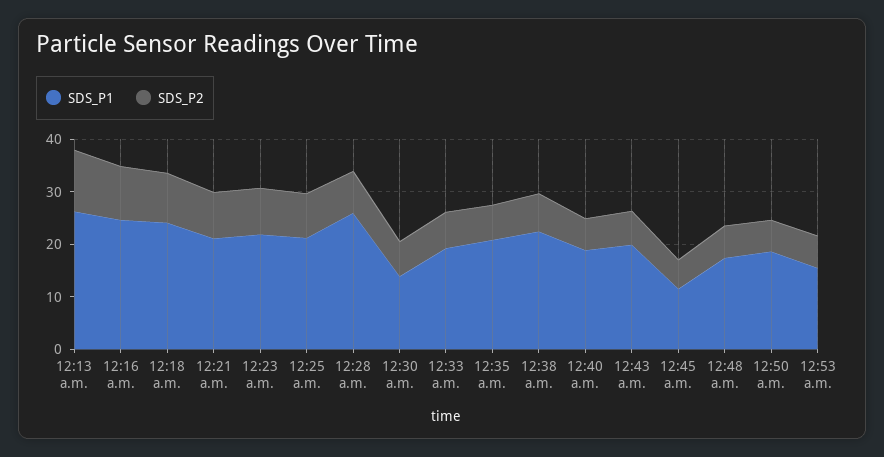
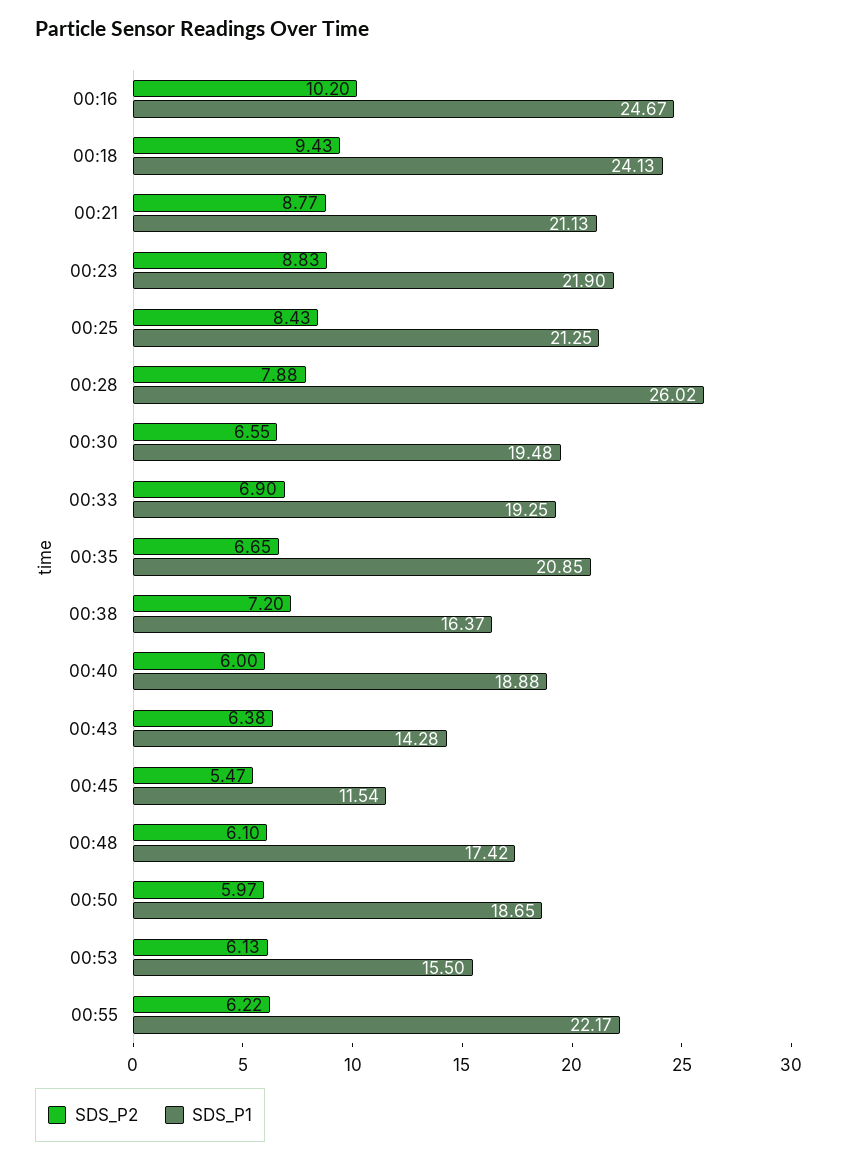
SDS_P1, 12:13 a.m.: 26 -> none
SDS_P2, 12:13 a.m.: 12 -> none
SDS_P1, 12:30 a.m.: 14 -> 19.48
SDS_P1, 12:38 a.m.: 22 -> 16.37
SDS_P1, 12:43 a.m.: 20 -> 14.28
SDS_P2, 00:55: none -> 6.22
SDS_P1, 00:55: none -> 22.17

